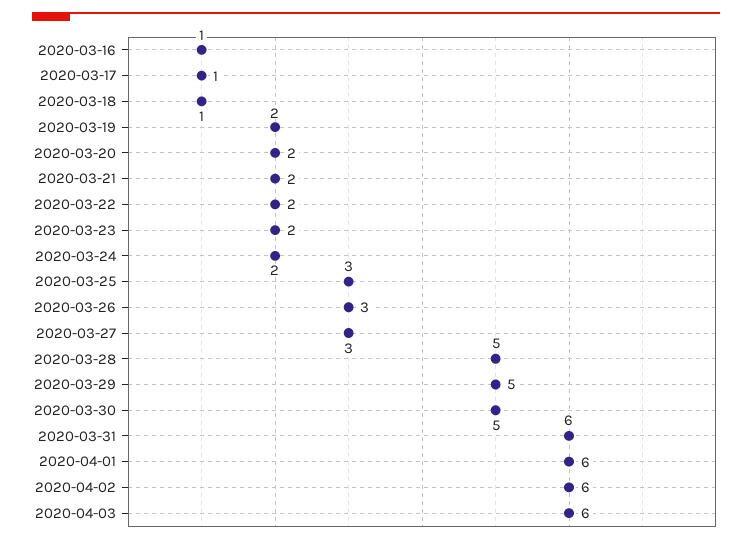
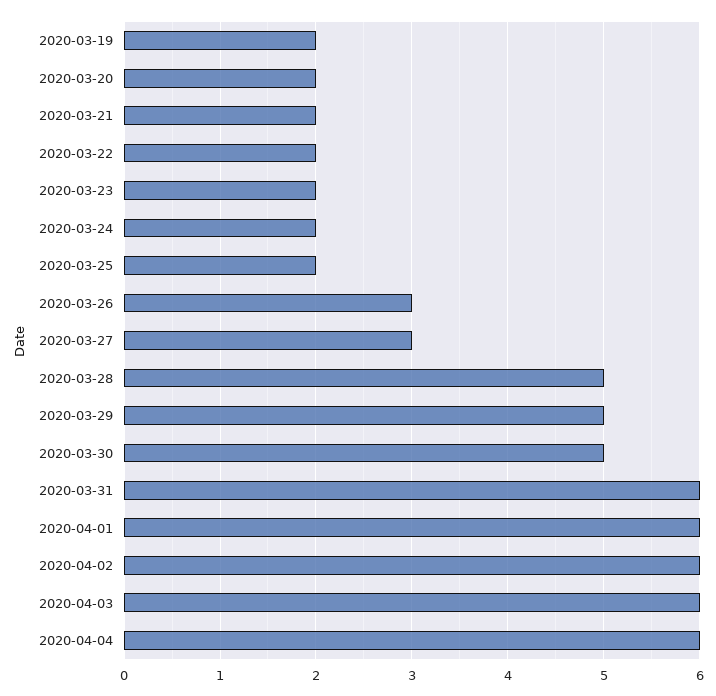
2020-03-16: 1 -> none
2020-03-17: 1 -> none
2020-03-18: 1 -> none
2020-03-25: 3 -> 2
2020-04-04: none -> 6

